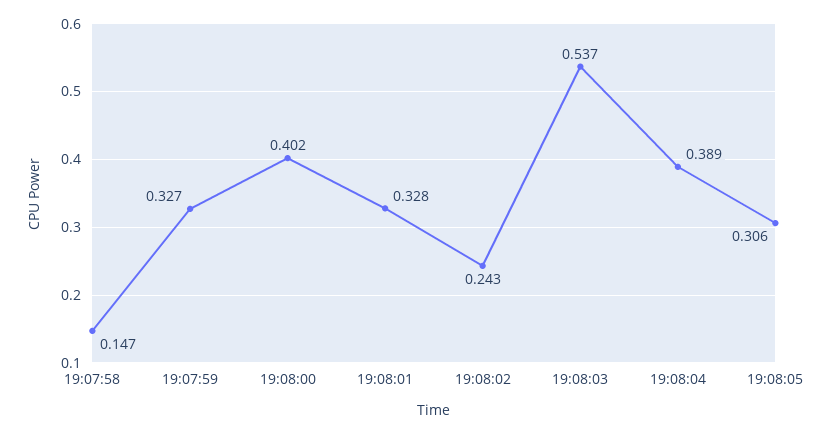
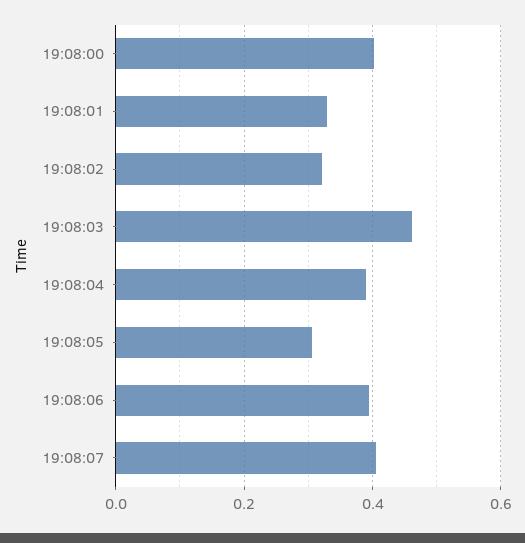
19:07:58: 0.147 -> none
19:07:59: 0.327 -> none
19:08:02: 0.243 -> 0.32
19:08:03: 0.537 -> 0.46
19:08:06: none -> 0.4
19:08:07: none -> 0.4

